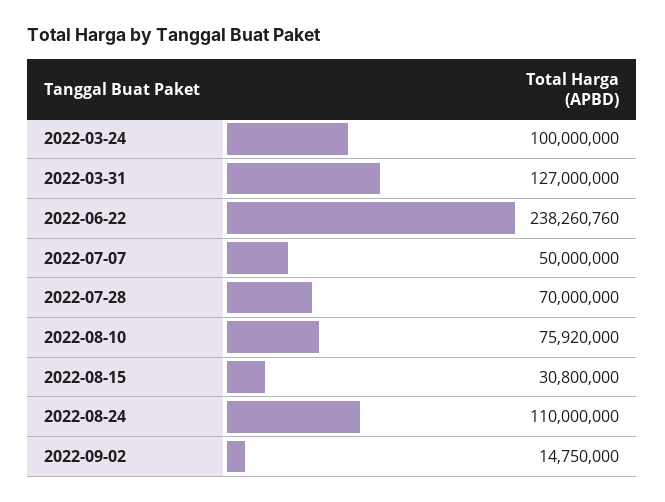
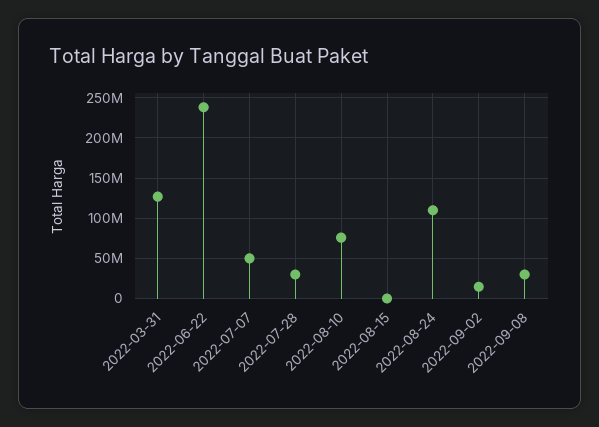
2022-03-24: 100000000 -> none
2022-07-28: 70000000 -> 30000000
2022-08-15: 30800000 -> 0
2022-09-08: none -> 30000000

